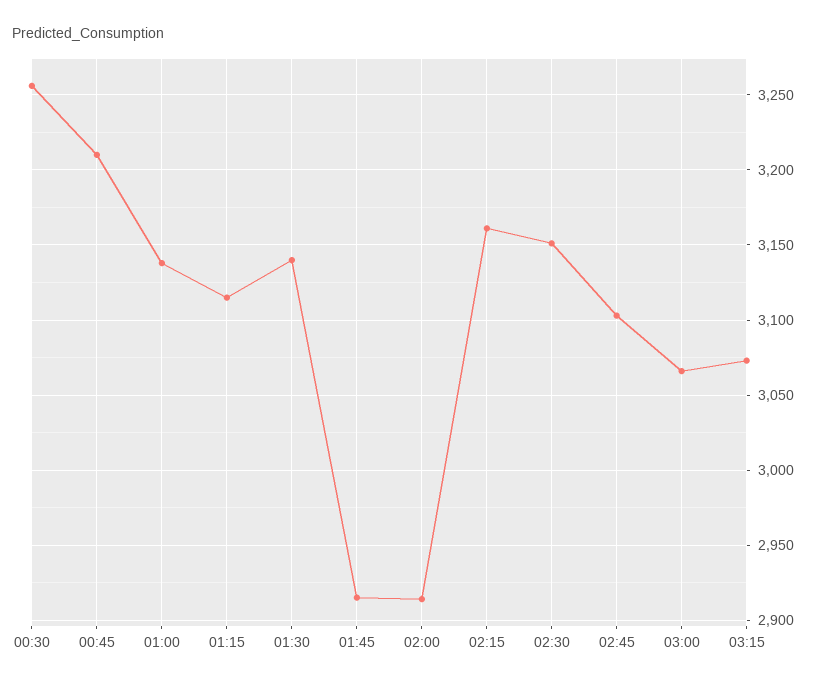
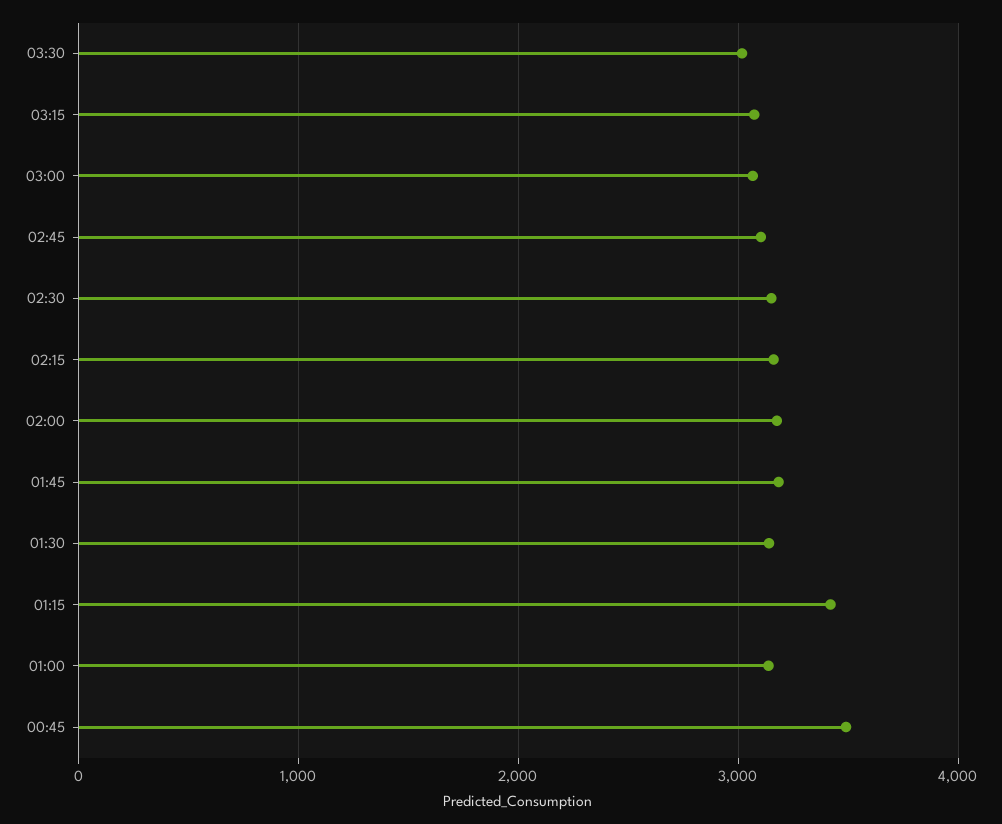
00:30: 3255 -> none
00:45: 3210 -> 3500
01:15: 3115 -> 3400
01:45: 2915 -> 3200
02:00: 2915 -> 3200
03:30: none -> 3000

